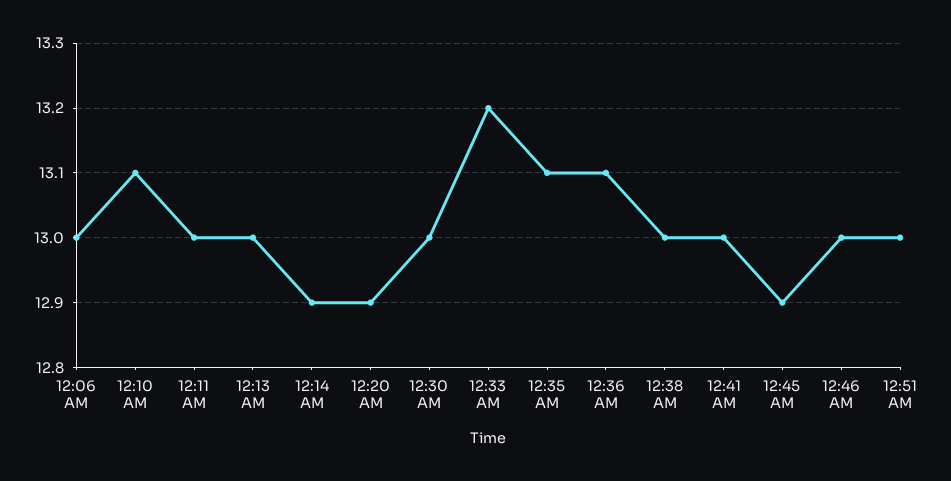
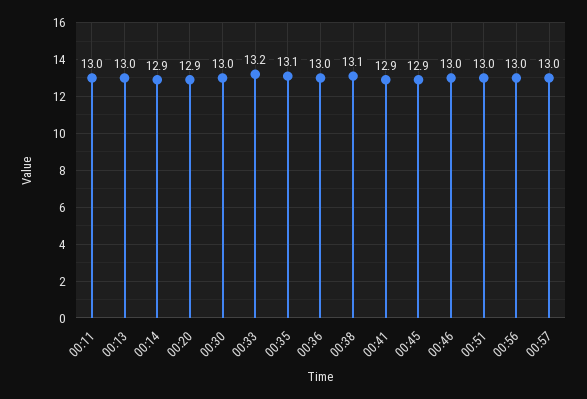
12:06 AM: 13 -> none
12:10 AM: 13.1 -> none
12:36 AM: 13.1 -> 13
12:38 AM: 13 -> 13.1
12:41 AM: 13 -> 12.9
00:56: none -> 13
00:57: none -> 13

